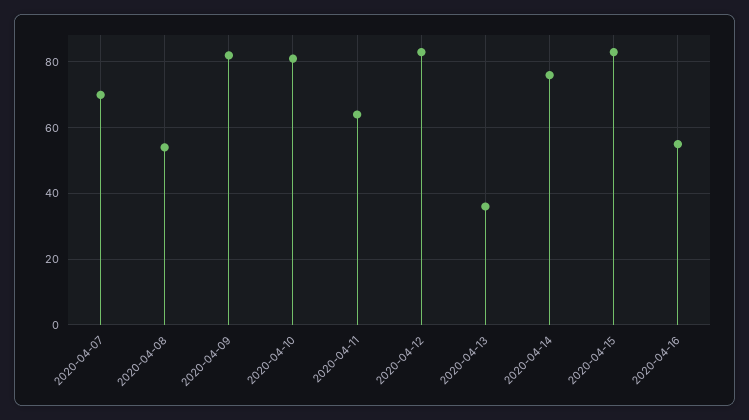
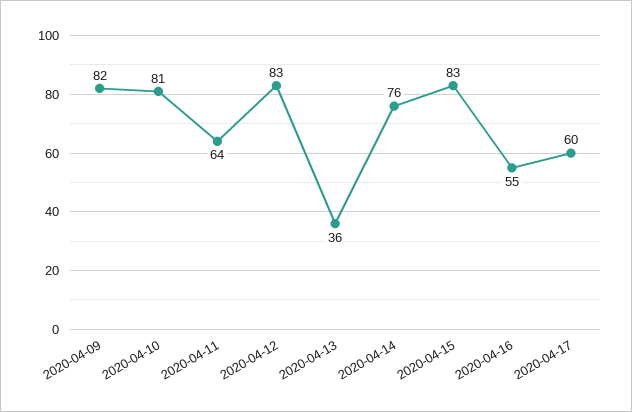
2020-04-07: 70 -> none
2020-04-08: 55 -> none
2020-04-17: none -> 60

